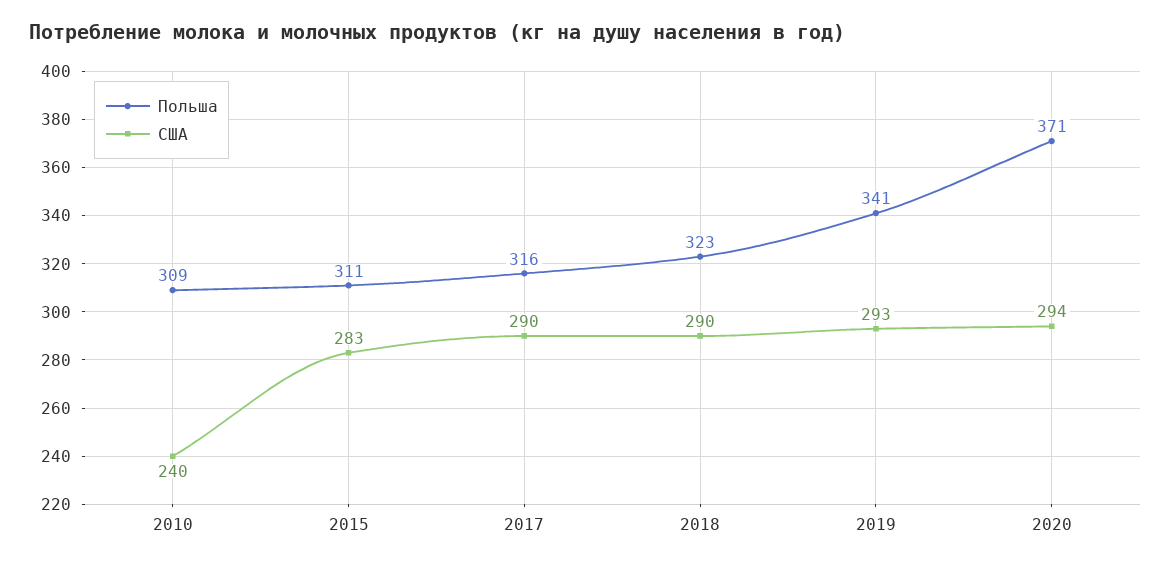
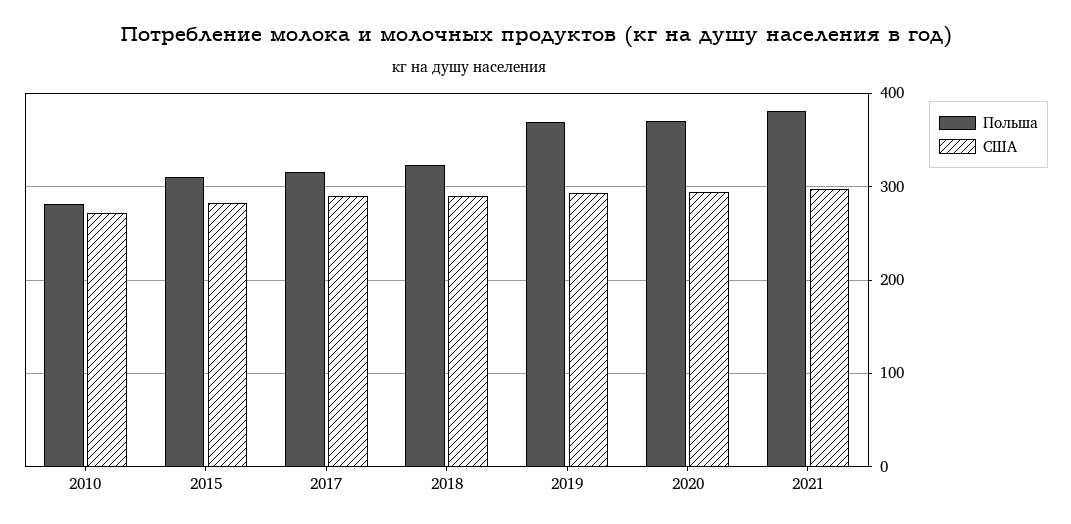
Польша, 2010: 309 -> 280
США, 2010: 240 -> 270
Польша, 2019: 341 -> 370
Польша, 2021: none -> 380
США, 2021: none -> 300

